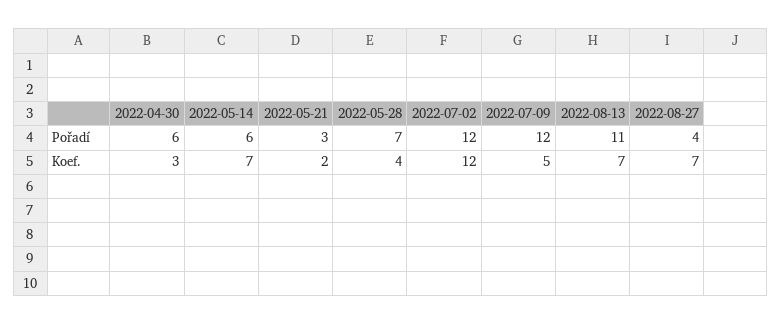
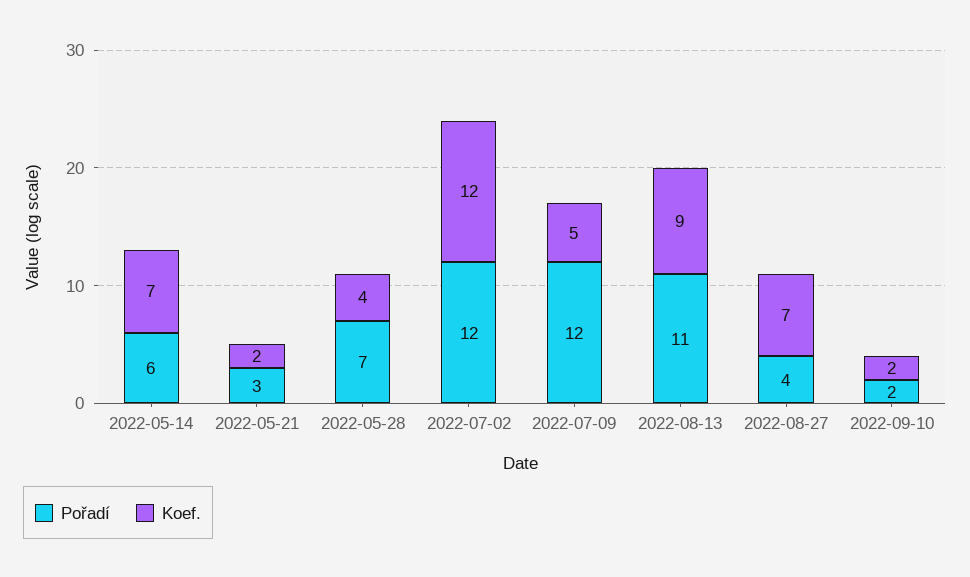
Pořadí, 2022-04-30: 6 -> none
Koef., 2022-04-30: 3 -> none
Koef., 2022-08-13: 7 -> 9
Pořadí, 2022-09-10: none -> 2
Koef., 2022-09-10: none -> 2

